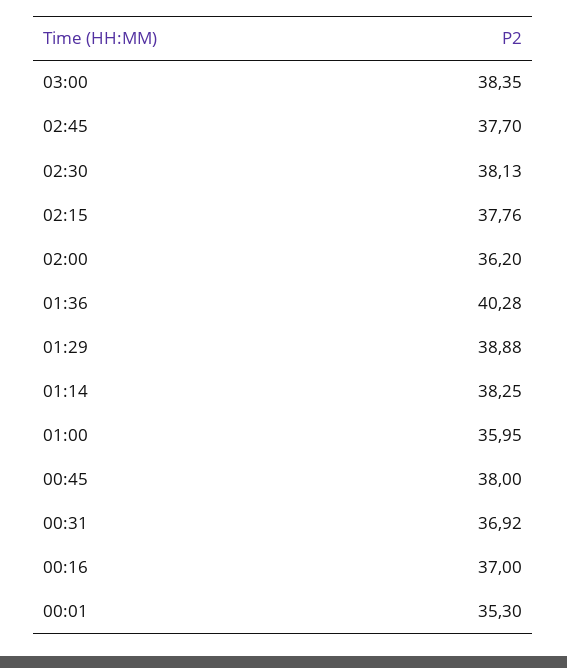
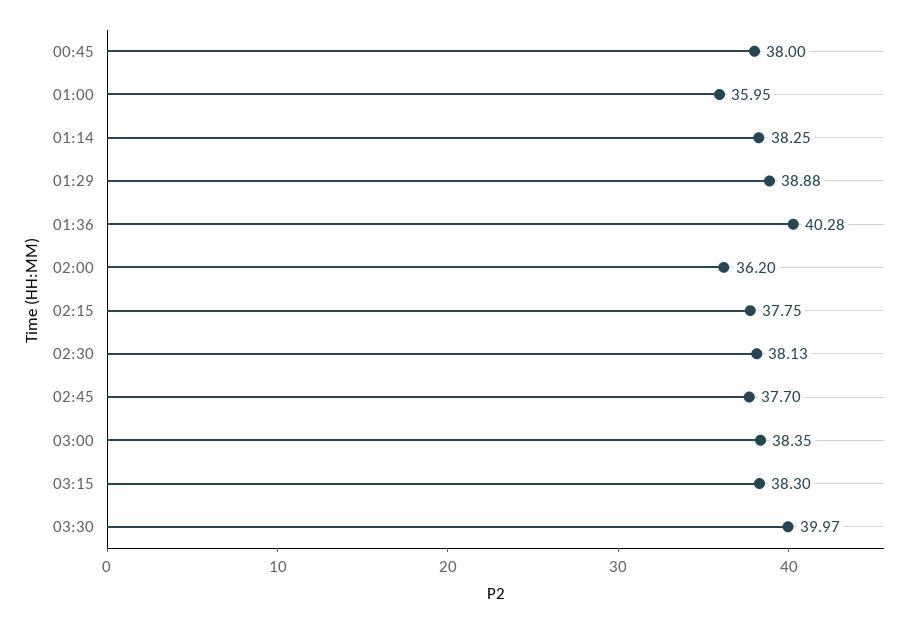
02:15: 37.76 -> 37.75
00:31: 36.92 -> none
00:16: 37 -> none
00:01: 35.3 -> none
03:15: none -> 38.3
03:30: none -> 39.97

